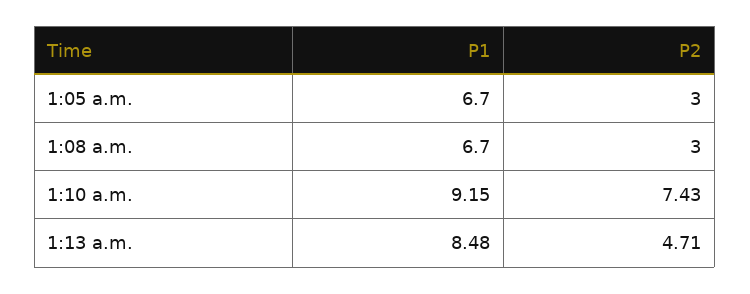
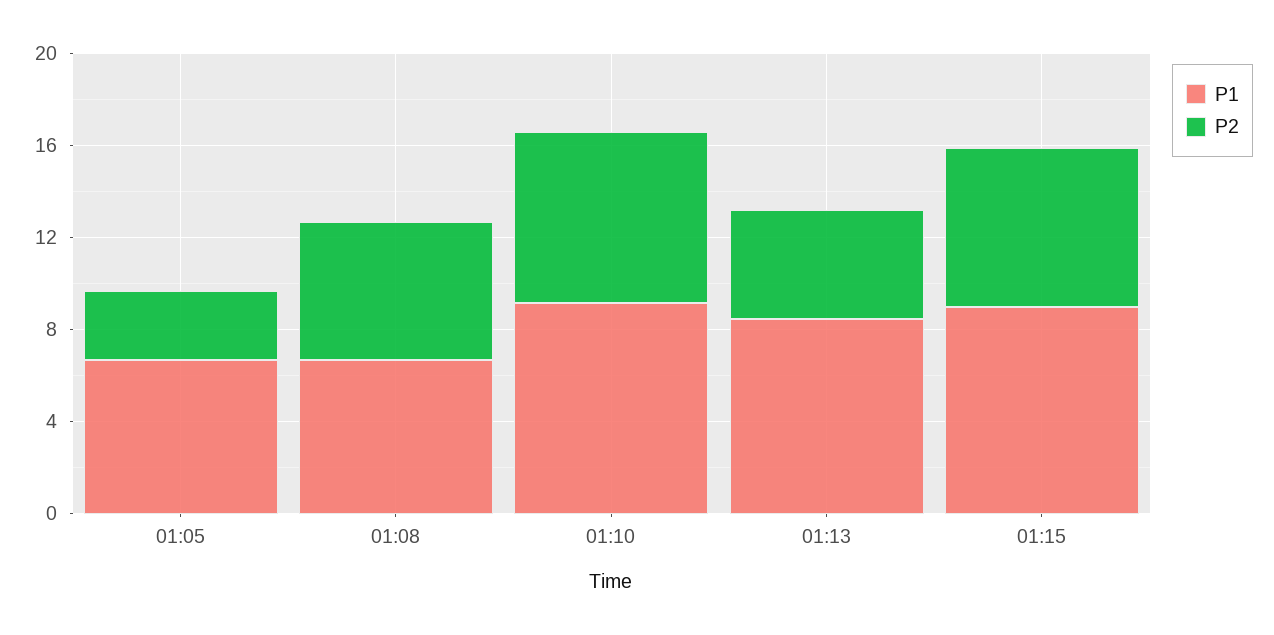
P2, 1:08 a.m.: 3 -> 6
P1, 01:15: none -> 9
P2, 01:15: none -> 7

